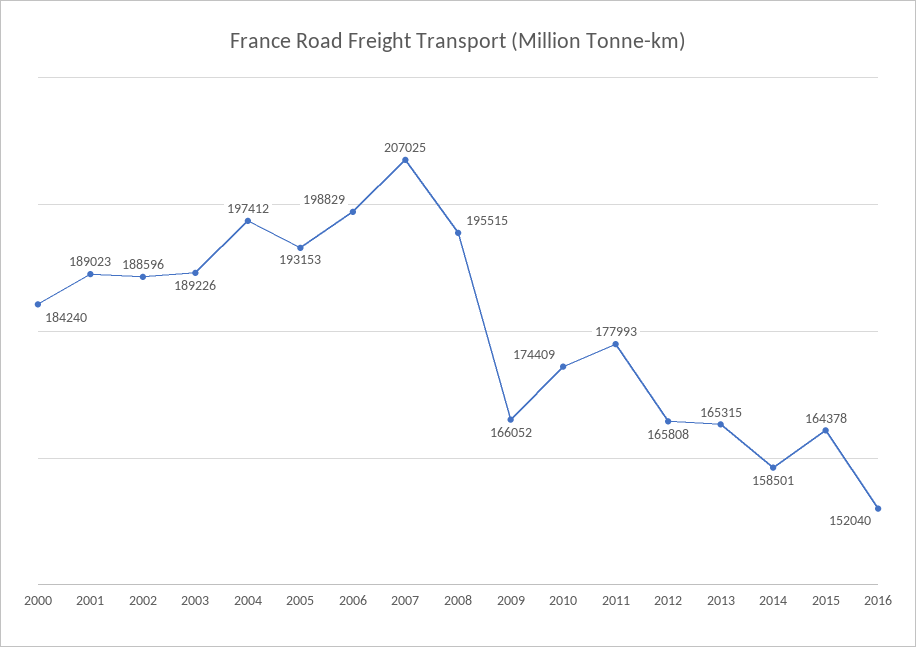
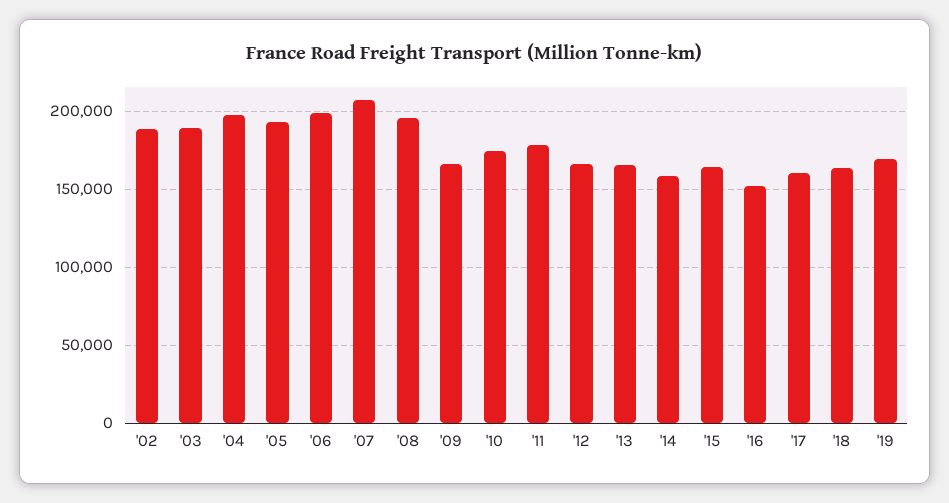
2000: 184240 -> none
2001: 189023 -> none
'17: none -> 160000
'18: none -> 165000
'19: none -> 170000

